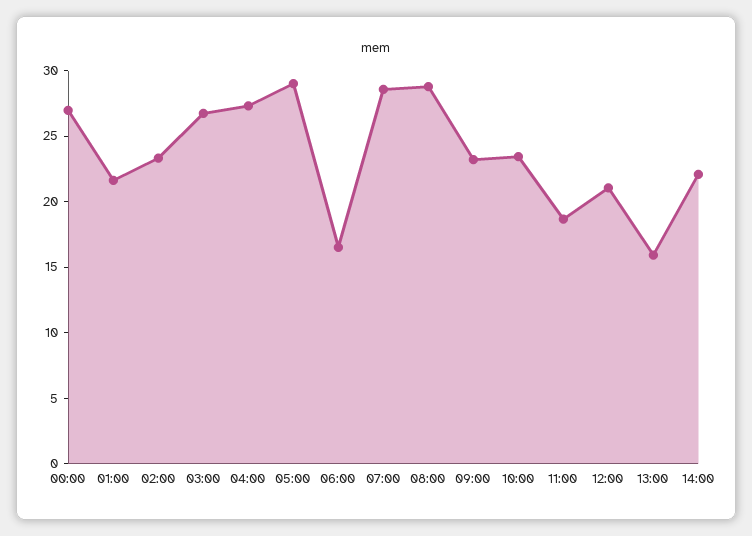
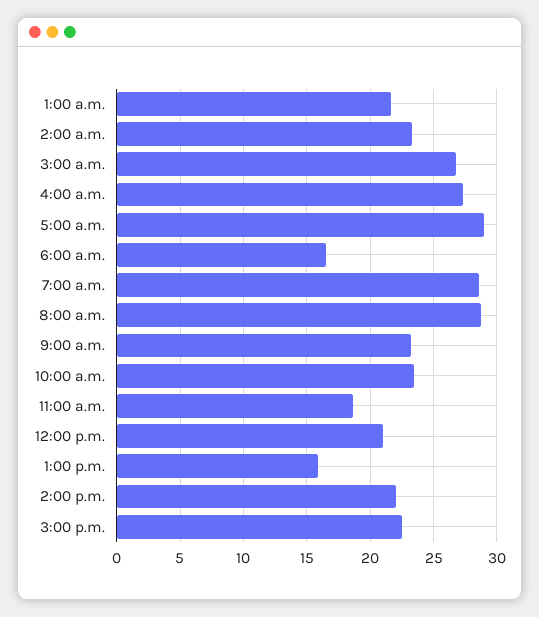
00:00: 27 -> none
3:00 p.m.: none -> 22.5

